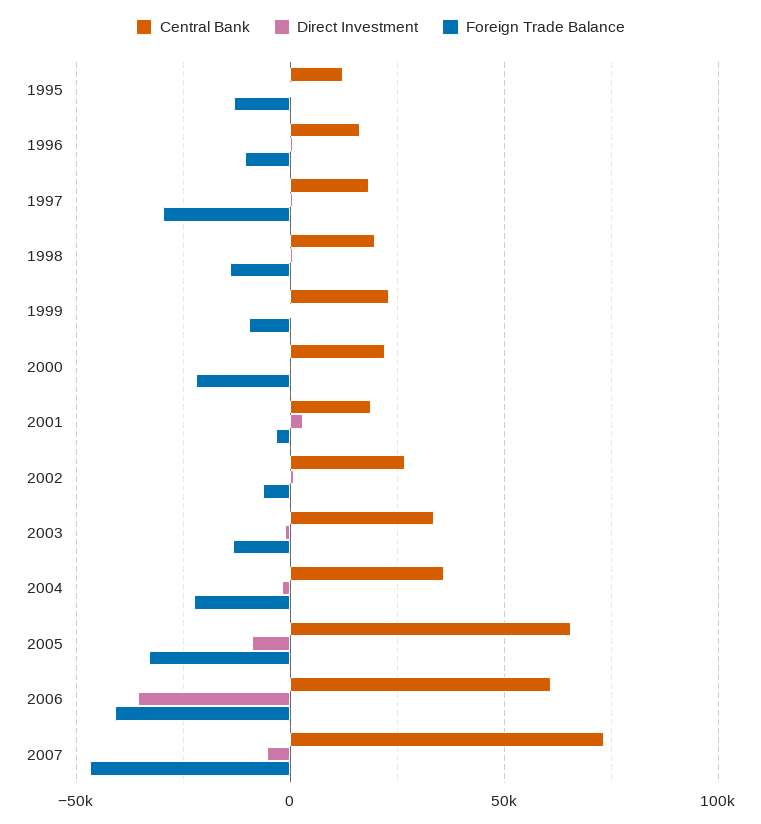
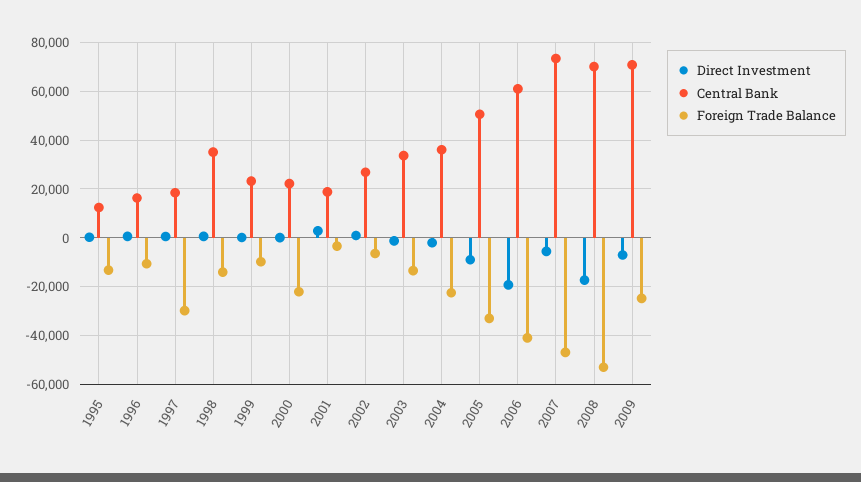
Central Bank, 1998: 20000 -> 35000
Central Bank, 2005: 65000 -> 50000
Direct Investment, 2006: -35000 -> -20000
Direct Investment, 2008: none -> -17500
Central Bank, 2008: none -> 70000
Foreign Trade Balance, 2008: none -> -52500
Direct Investment, 2009: none -> -7500
Central Bank, 2009: none -> 70000
Foreign Trade Balance, 2009: none -> -25000

